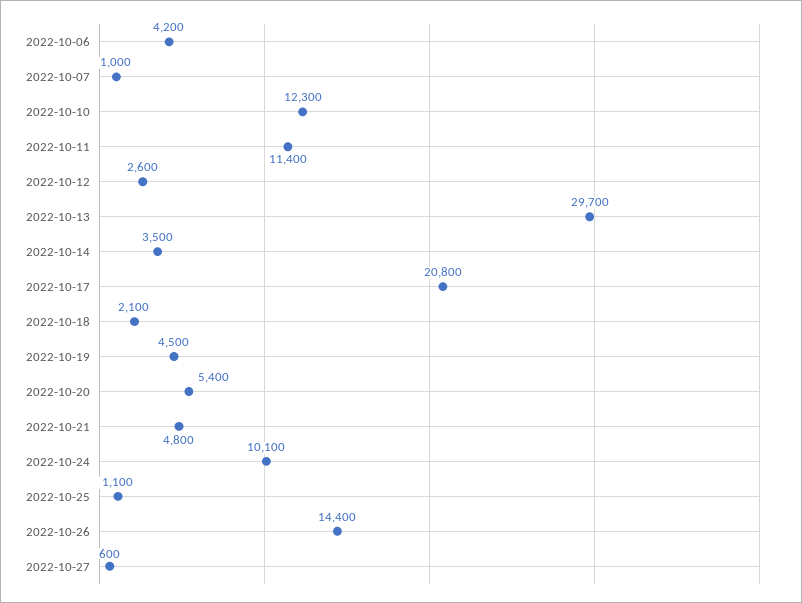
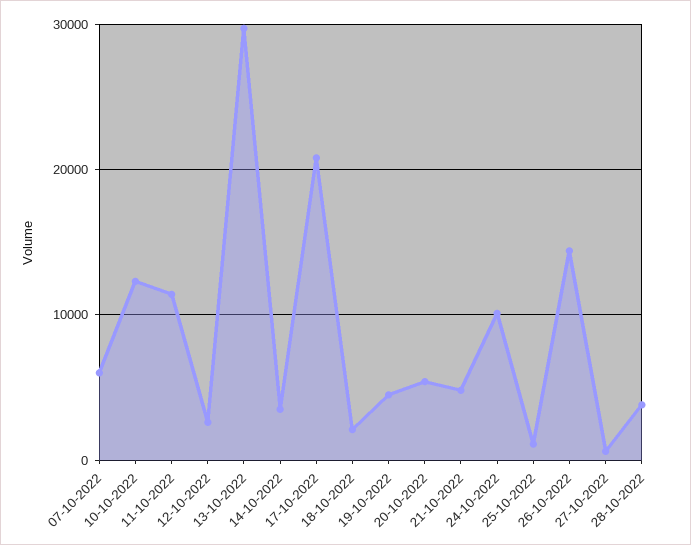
2022-10-06: 4200 -> none
2022-10-07: 1000 -> 6000
28-10-2022: none -> 4000

